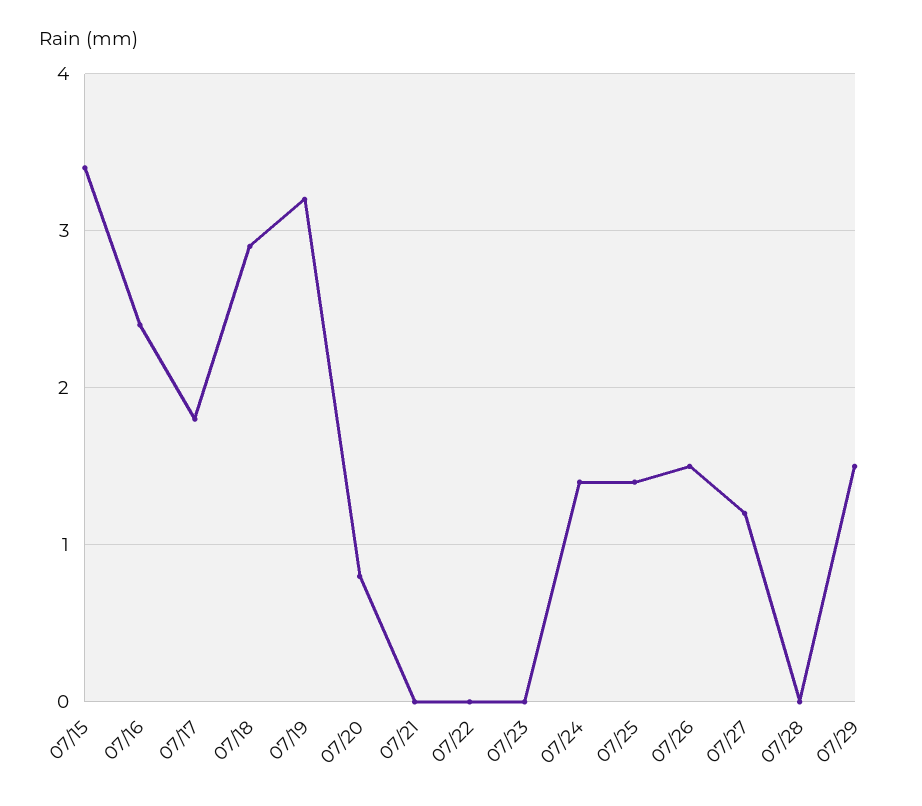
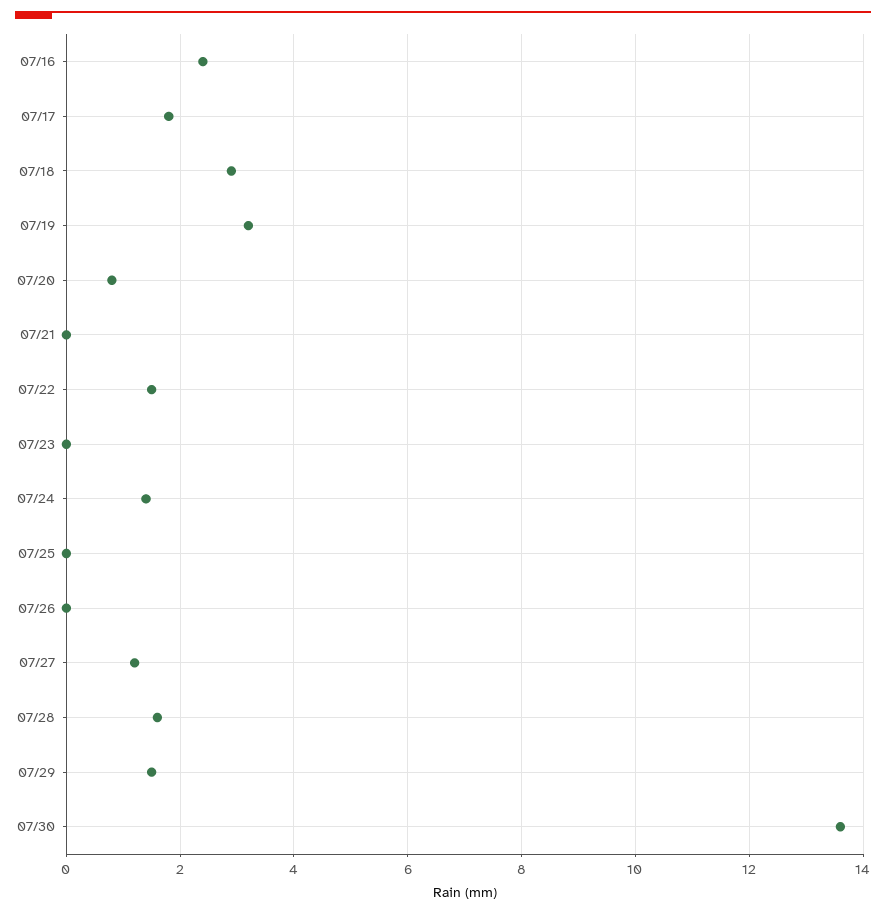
07/15: 3.4 -> none
07/22: 0 -> 1.5
07/25: 1.4 -> 0
07/26: 1.5 -> 0
07/28: 0 -> 1.5
07/30: none -> 13.5

